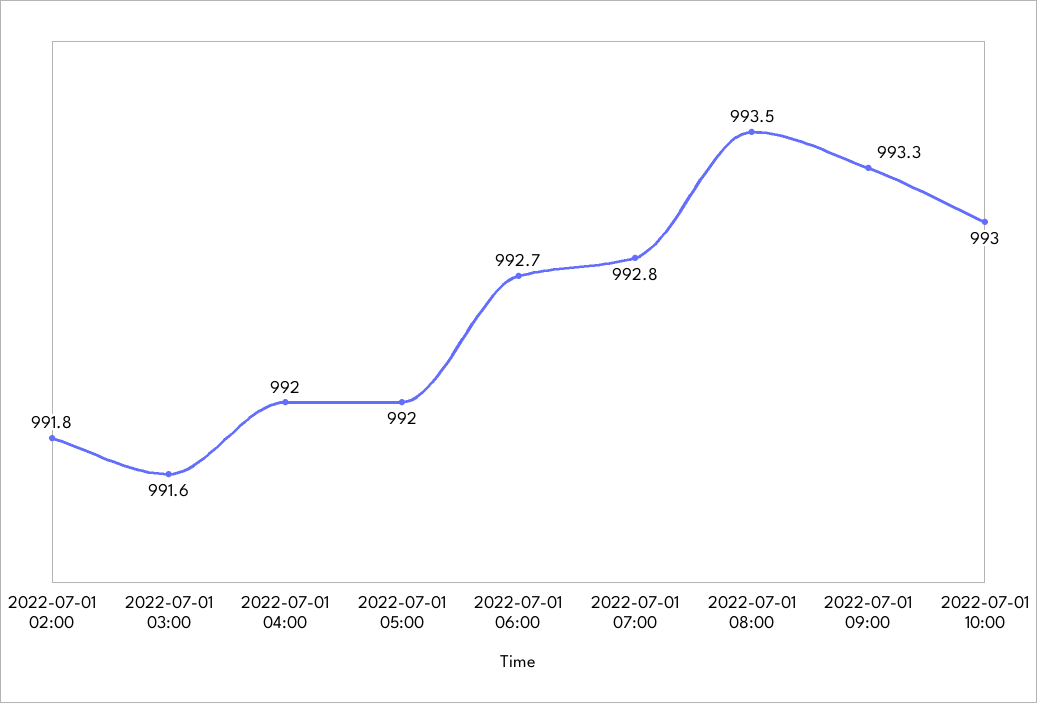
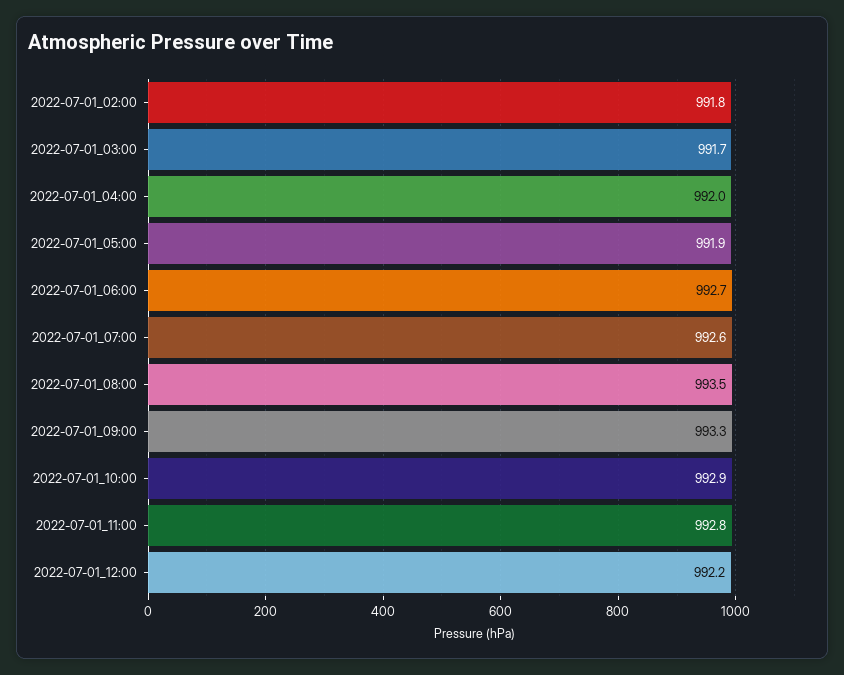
2022-07-01 03:00: 991.6 -> 991.7
2022-07-01 05:00: 992 -> 991.9
2022-07-01 07:00: 992.8 -> 992.6
2022-07-01 10:00: 993 -> 992.9
2022-07-01_11:00: none -> 992.8
2022-07-01_12:00: none -> 992.2

